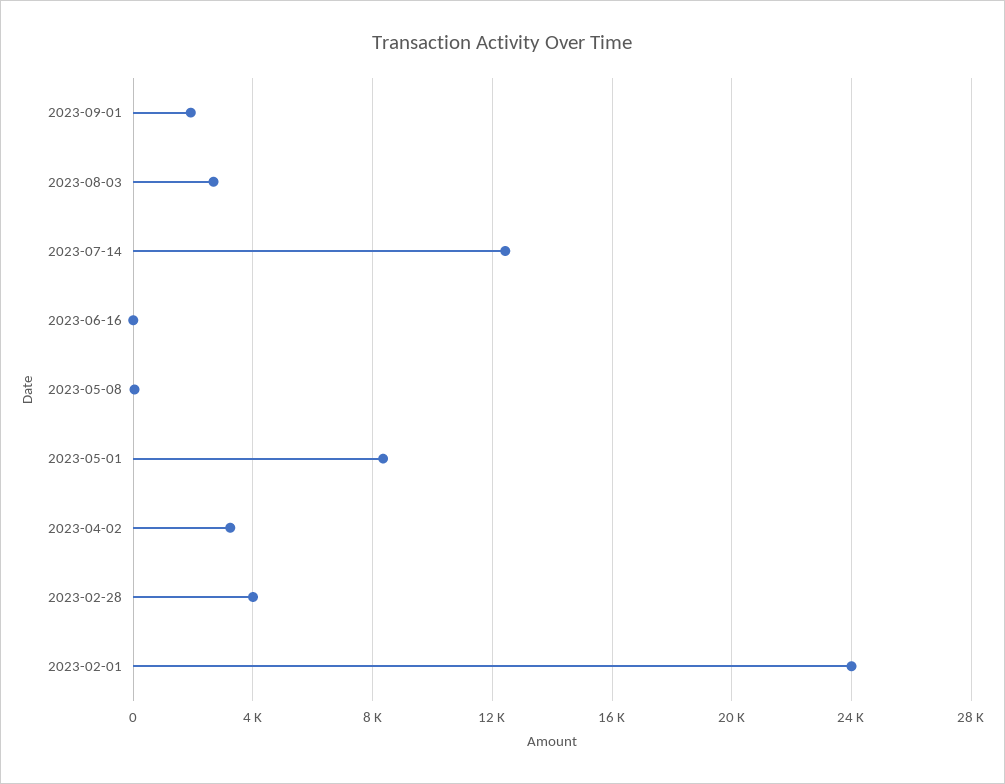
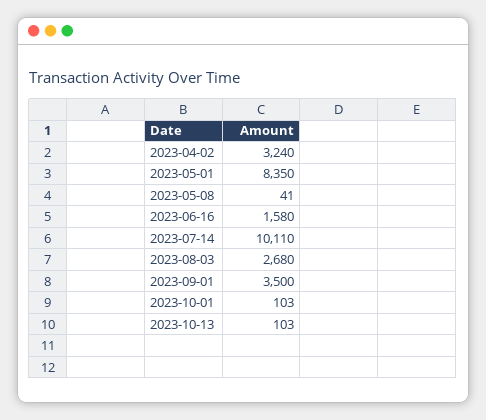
2023-09-01: 2000 -> 3500
2023-07-14: 12500 -> 10110
2023-06-16: 0 -> 1580
2023-02-28: 4000 -> none
2023-02-01: 24000 -> none
2023-10-01: none -> 103
2023-10-13: none -> 103

